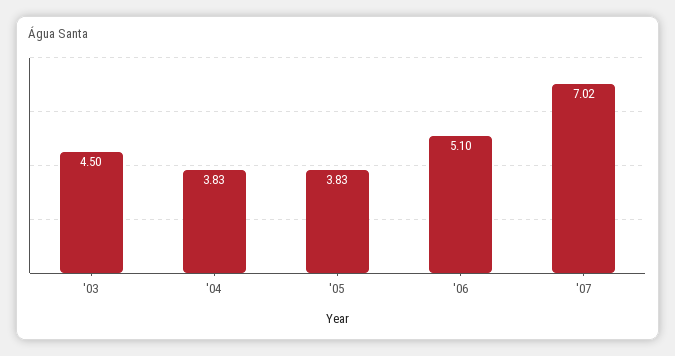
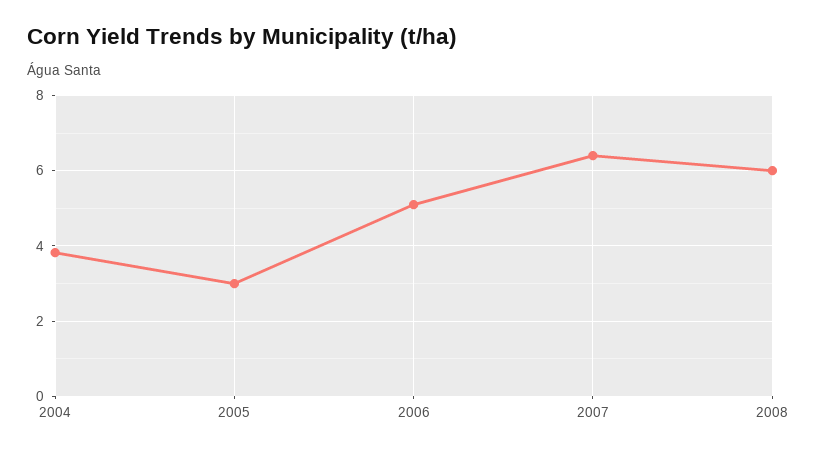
'03: 4.5 -> none
'05: 3.83 -> 3
'07: 7.02 -> 6.4
2008: none -> 6

